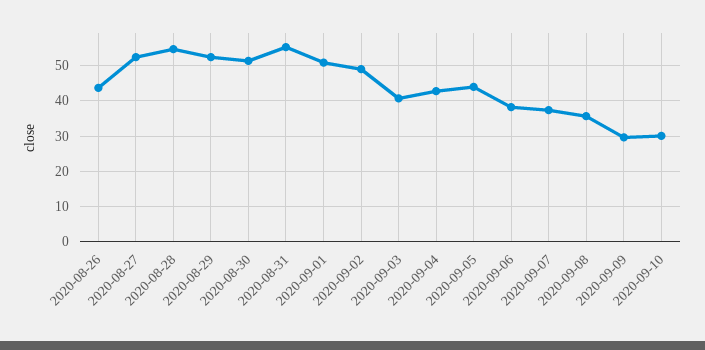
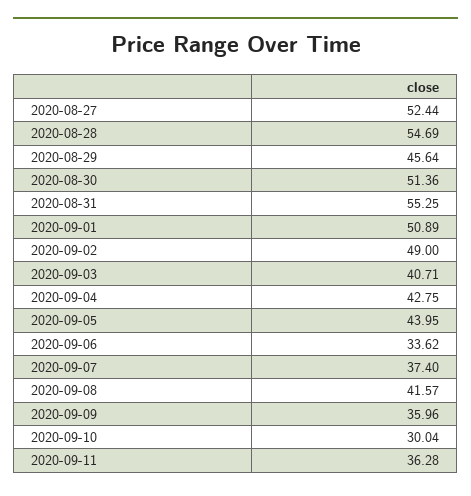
2020-08-26: 44 -> none
2020-08-29: 52 -> 45.64
2020-09-06: 38 -> 33.62
2020-09-08: 36 -> 41.57
2020-09-09: 30 -> 35.96
2020-09-11: none -> 36.28

